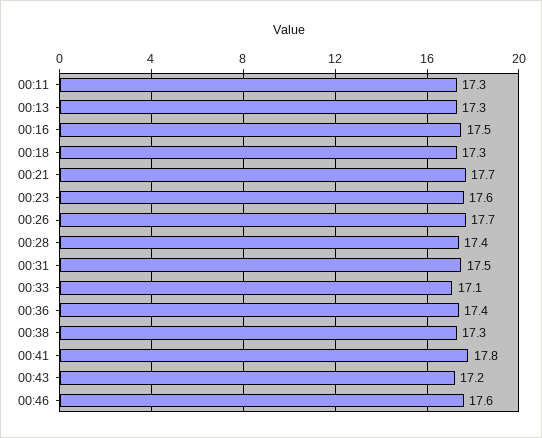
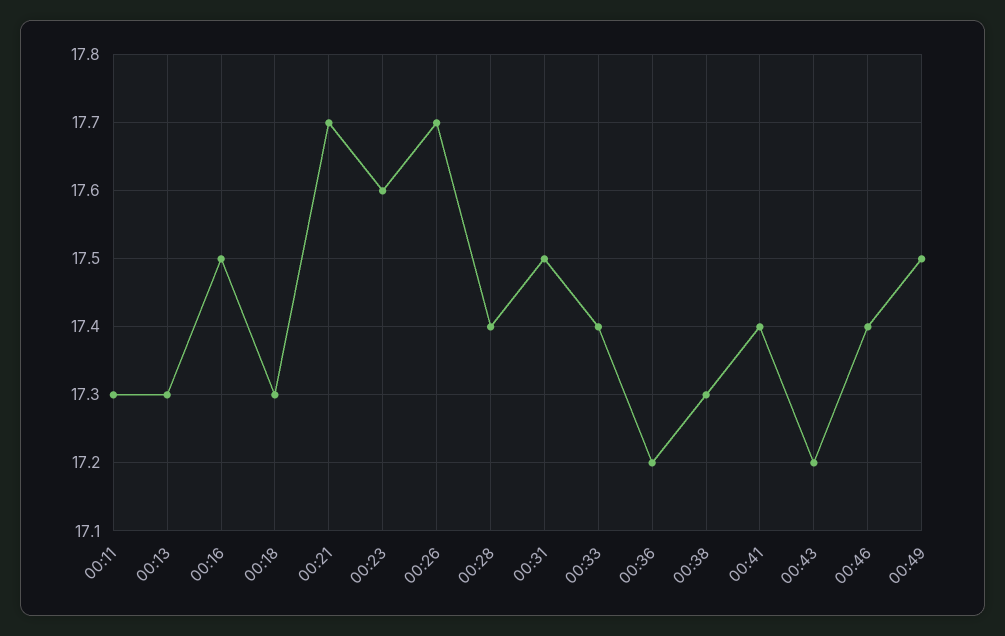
00:33: 17.1 -> 17.4
00:36: 17.4 -> 17.2
00:41: 17.8 -> 17.4
00:46: 17.6 -> 17.4
00:49: none -> 17.5

